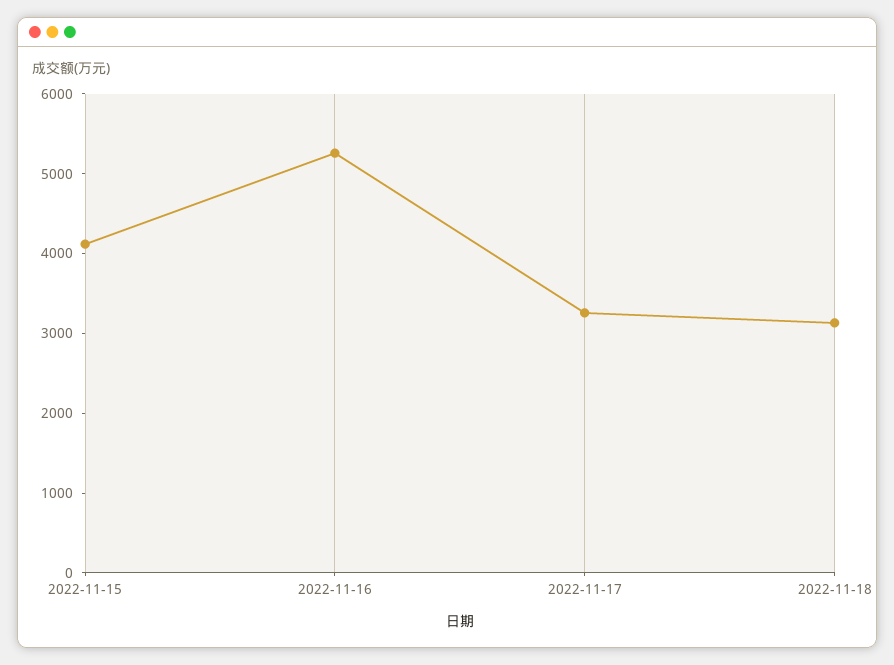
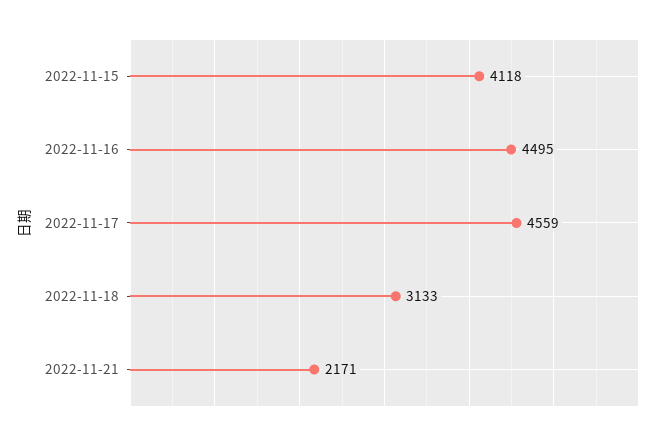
2022-11-16: 5200 -> 4495
2022-11-17: 3200 -> 4559
2022-11-21: none -> 2171

